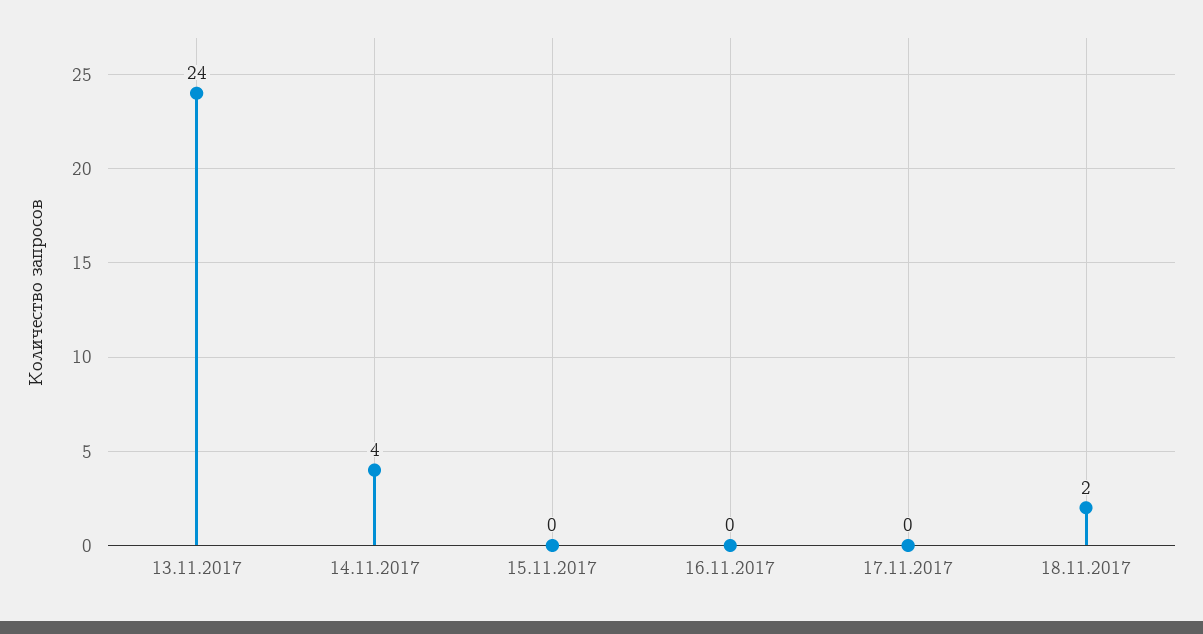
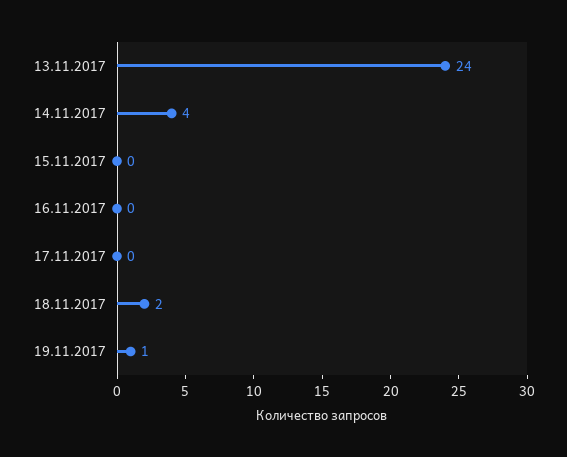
19.11.2017: none -> 1

